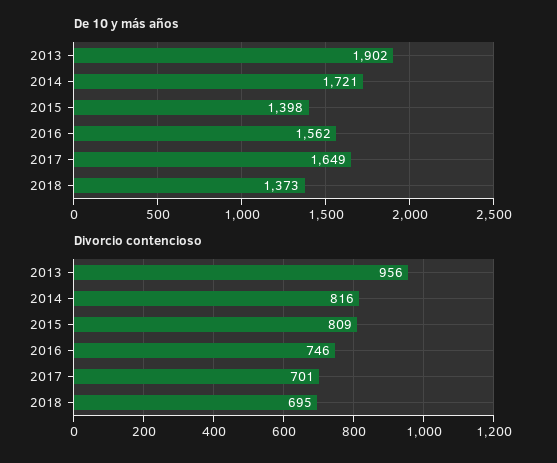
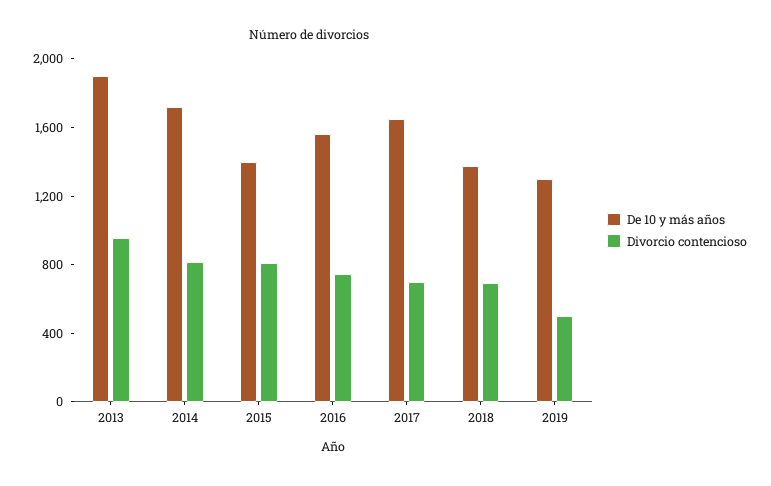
De 10 y más años, 2019: none -> 1300
Divorcio contencioso, 2019: none -> 500

